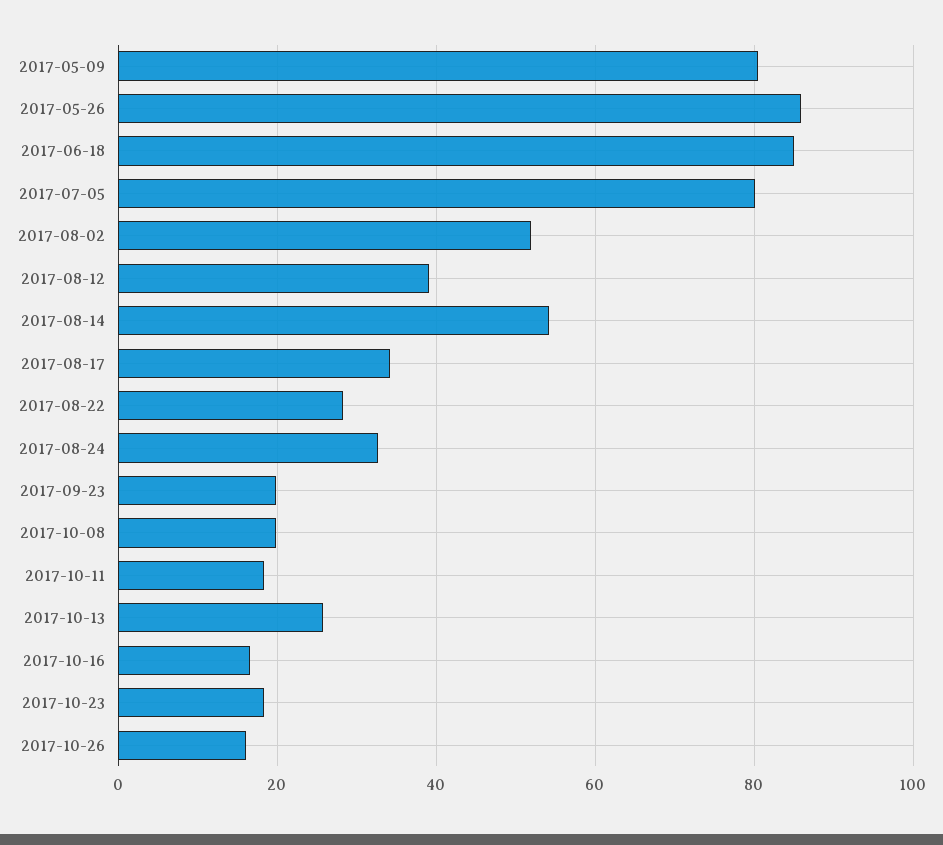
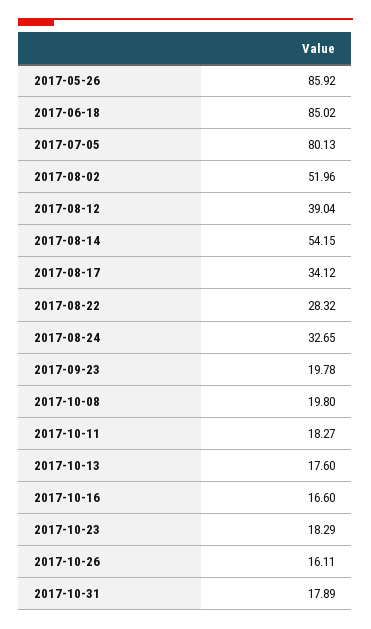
2017-05-09: 80 -> none
2017-10-13: 26 -> 17.6
2017-10-31: none -> 17.89

